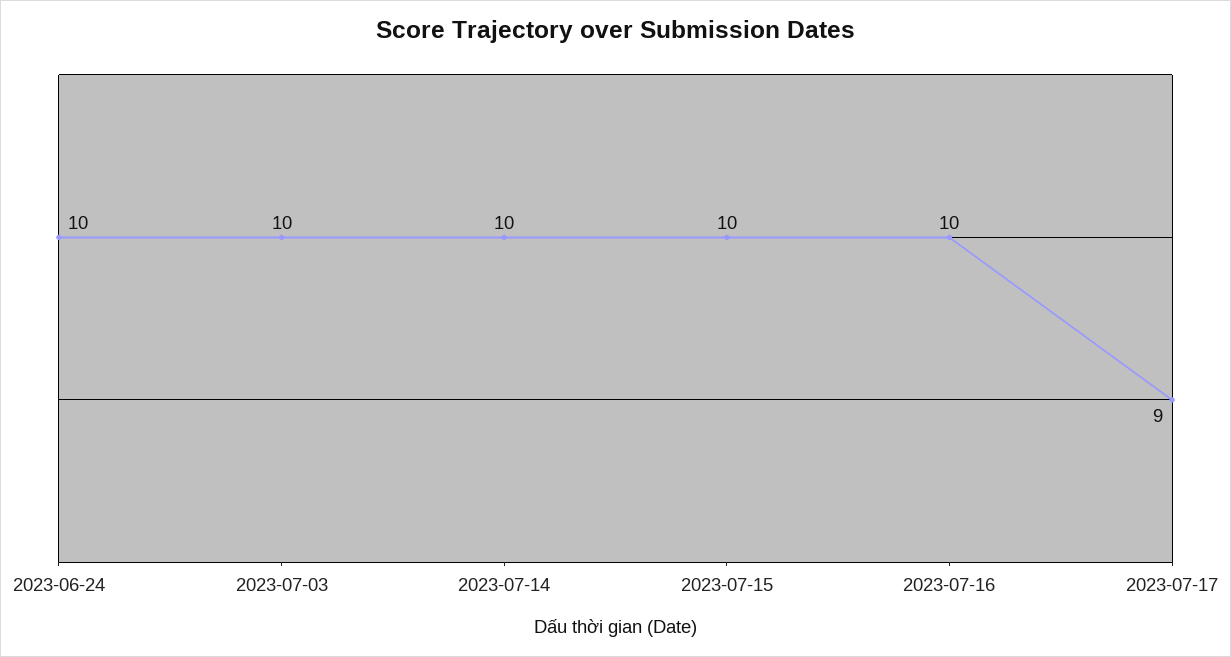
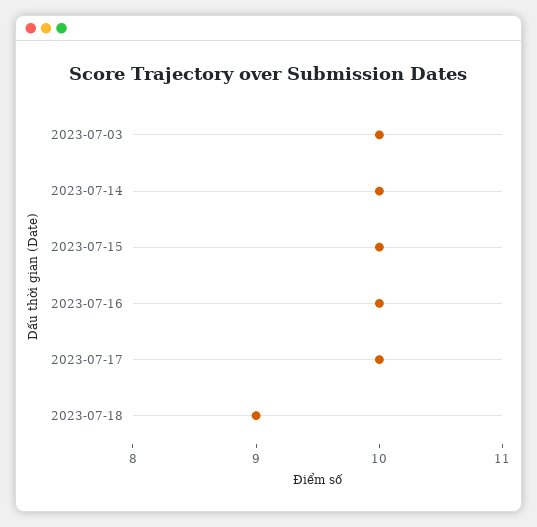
2023-06-24: 10 -> none
2023-07-17: 9 -> 10
2023-07-18: none -> 9

